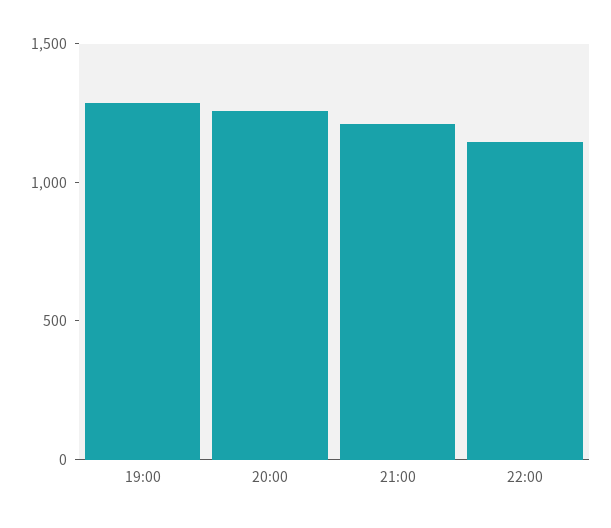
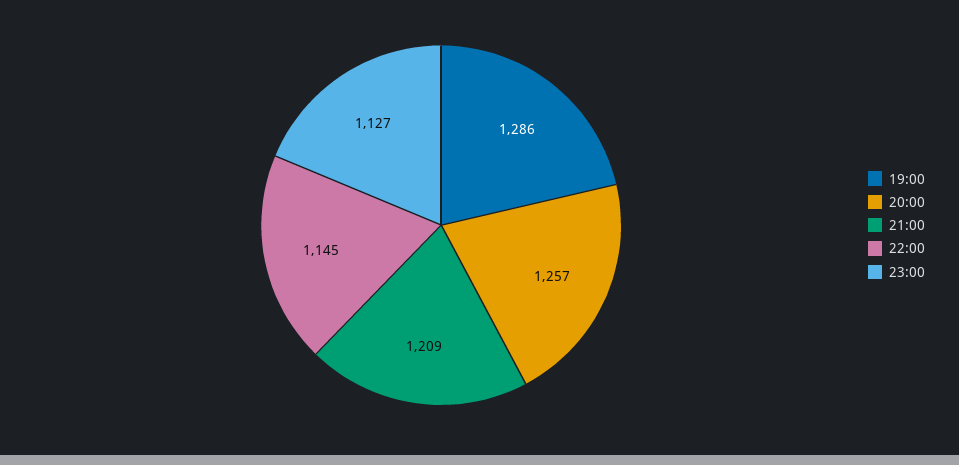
23:00: none -> 1127

